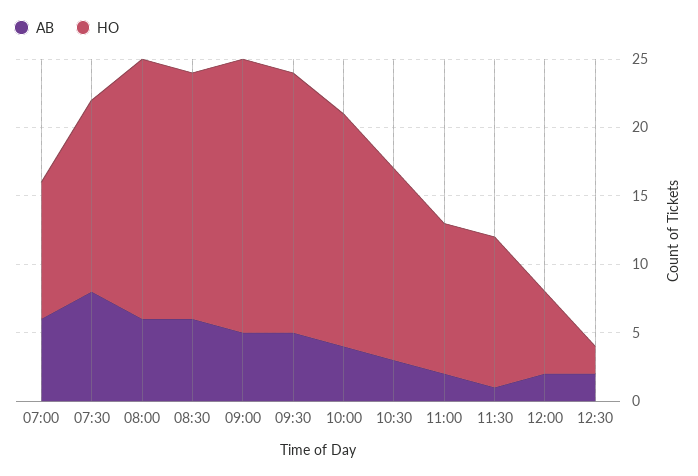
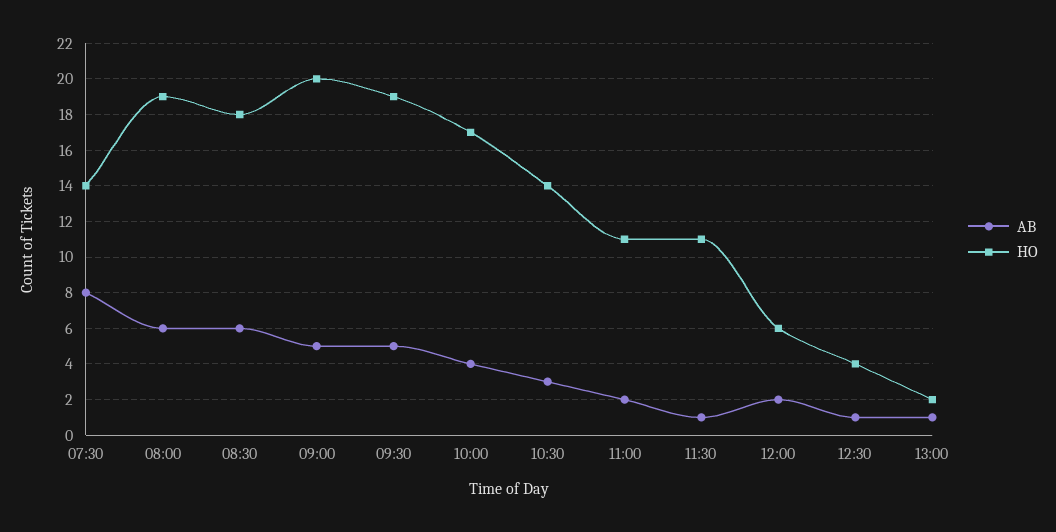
AB, 07:00: 6 -> none
HO, 07:00: 10 -> none
AB, 12:30: 2 -> 1
HO, 12:30: 2 -> 4
AB, 13:00: none -> 1
HO, 13:00: none -> 2

